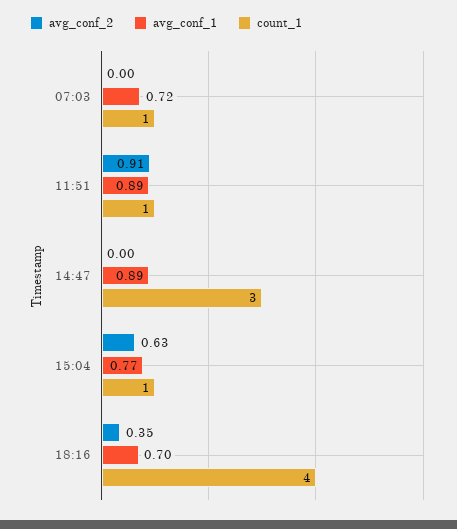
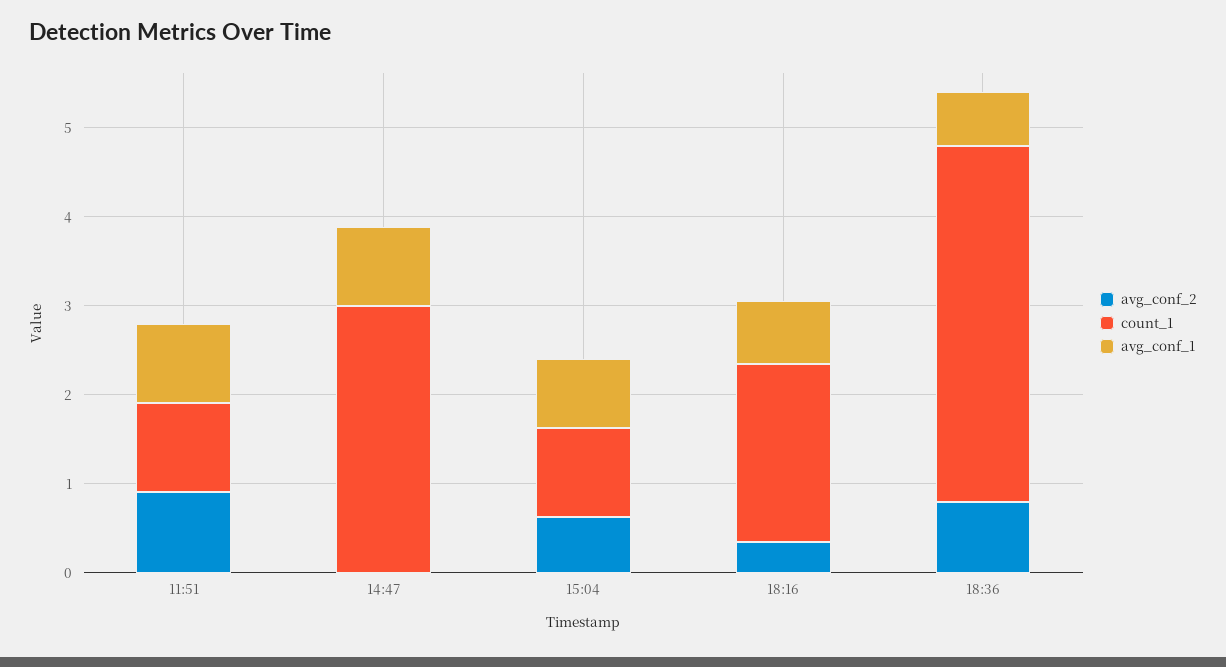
avg_conf_2, 07:03: 0 -> none
avg_conf_1, 07:03: 0.72 -> none
count_1, 07:03: 1 -> none
count_1, 18:16: 4 -> 2
avg_conf_2, 18:36: none -> 0.8
count_1, 18:36: none -> 4
avg_conf_1, 18:36: none -> 0.6

